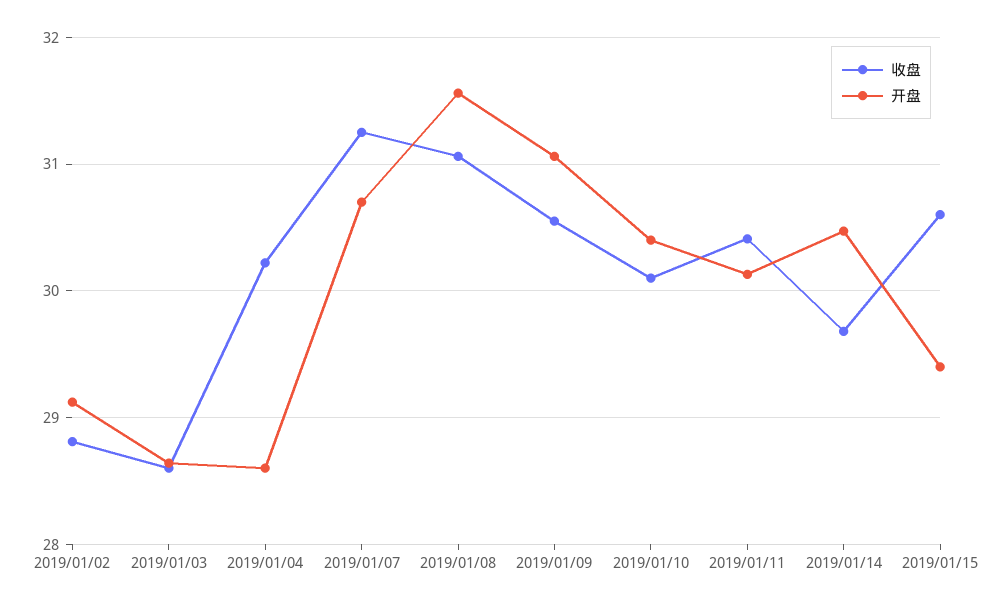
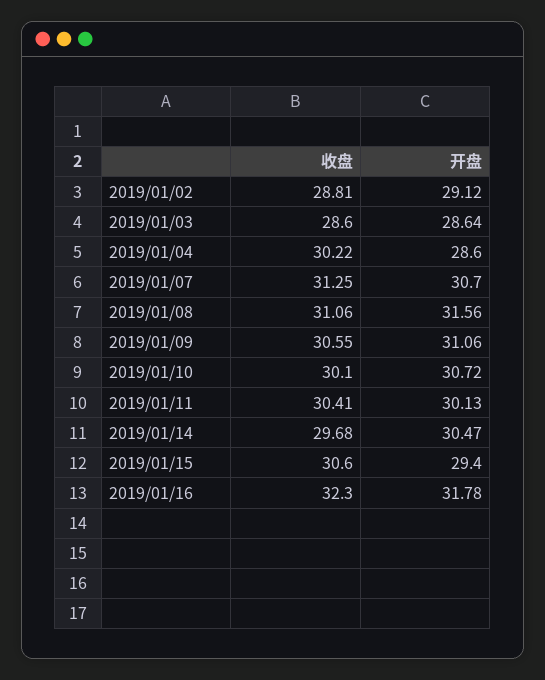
开盘, 2019/01/10: 30.4 -> 30.72
收盘, 2019/01/16: none -> 32.3
开盘, 2019/01/16: none -> 31.78

